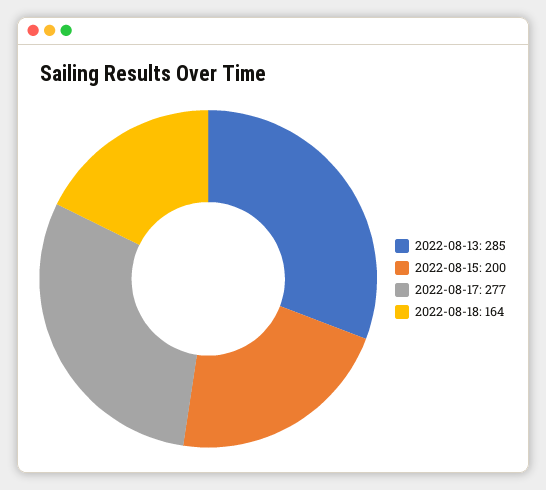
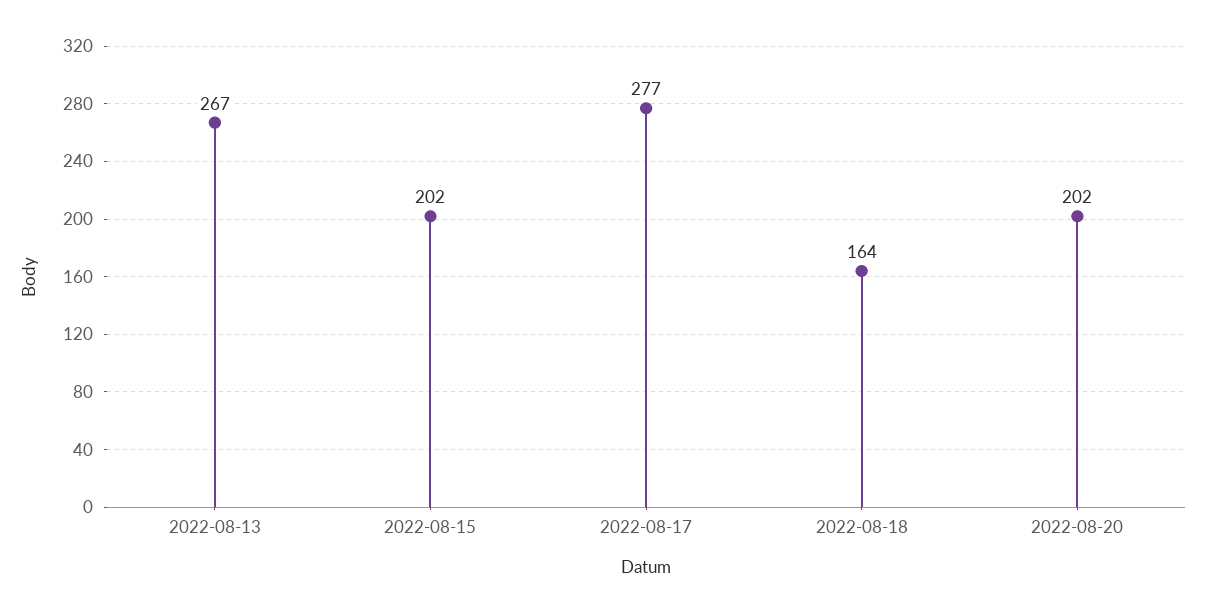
2022-08-13: 285 -> 267
2022-08-15: 200 -> 202
2022-08-20: none -> 202

